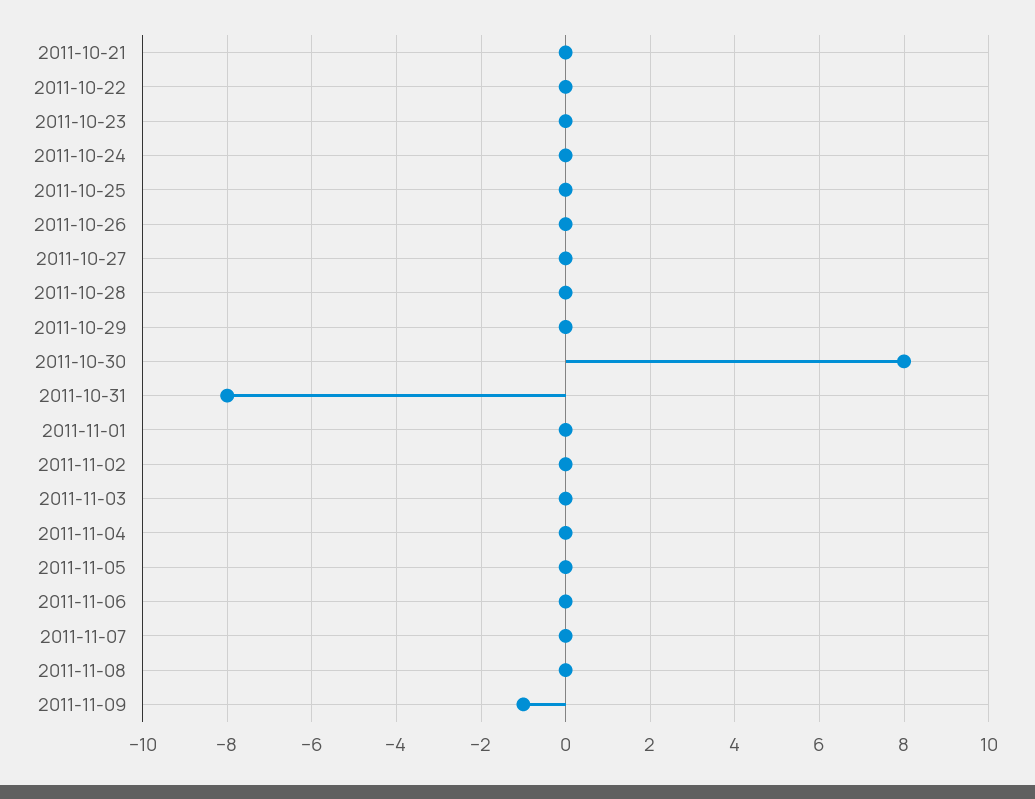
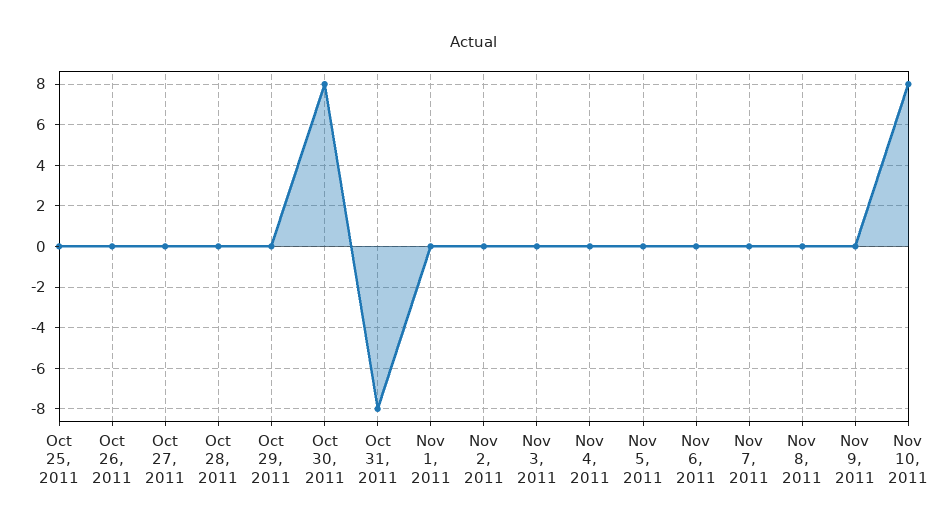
2011-10-21: 0 -> none
2011-10-22: 0 -> none
2011-10-23: 0 -> none
2011-10-24: 0 -> none
2011-11-09: -1 -> 0
Nov 10, 2011: none -> 8

